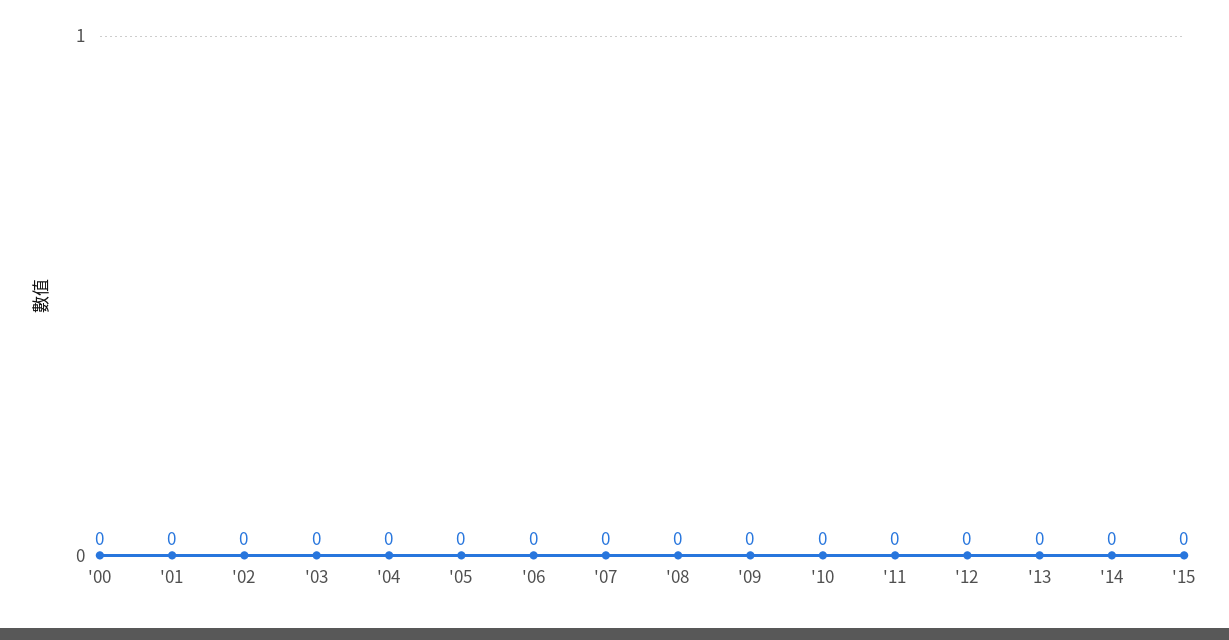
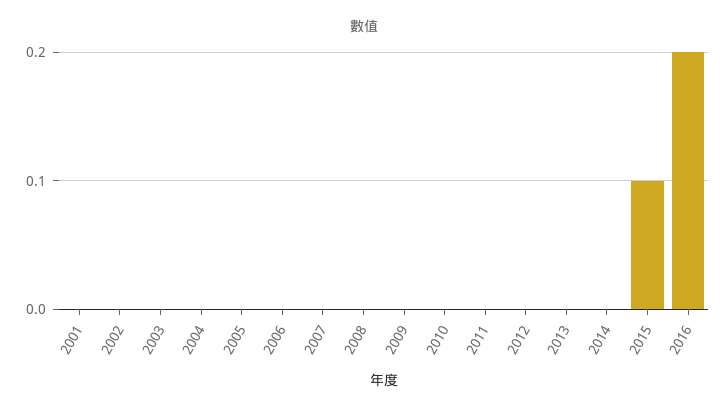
'00: 0 -> none
'15: 0 -> 0.1
2016: none -> 0.2

